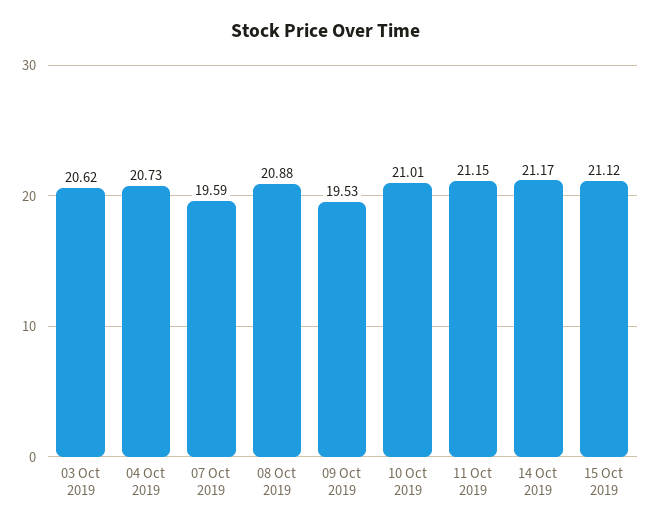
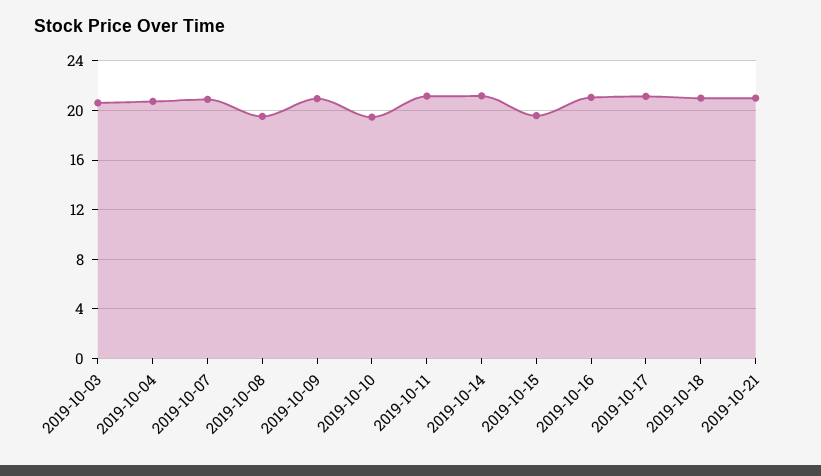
07 Oct 2019: 19.59 -> 21
08 Oct 2019: 20.88 -> 19.5
09 Oct 2019: 19.53 -> 21
10 Oct 2019: 21.01 -> 19.5
15 Oct 2019: 21.12 -> 19.5
2019-10-16: none -> 21
2019-10-17: none -> 21
2019-10-18: none -> 21
2019-10-21: none -> 21

